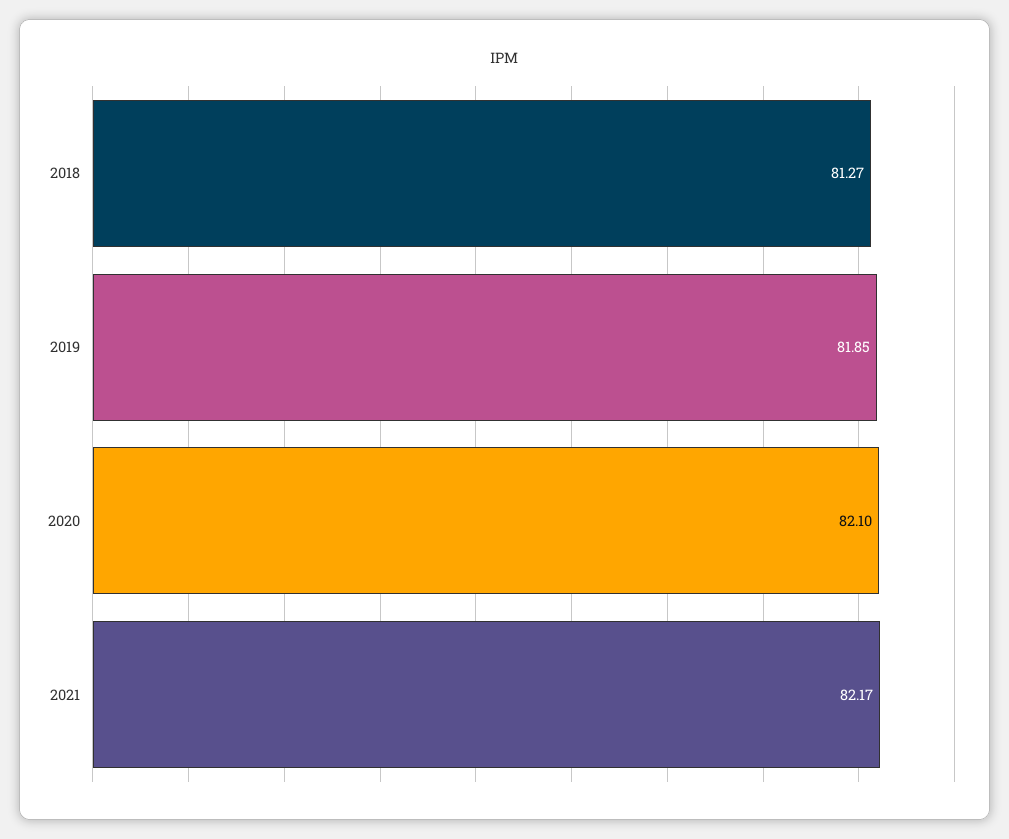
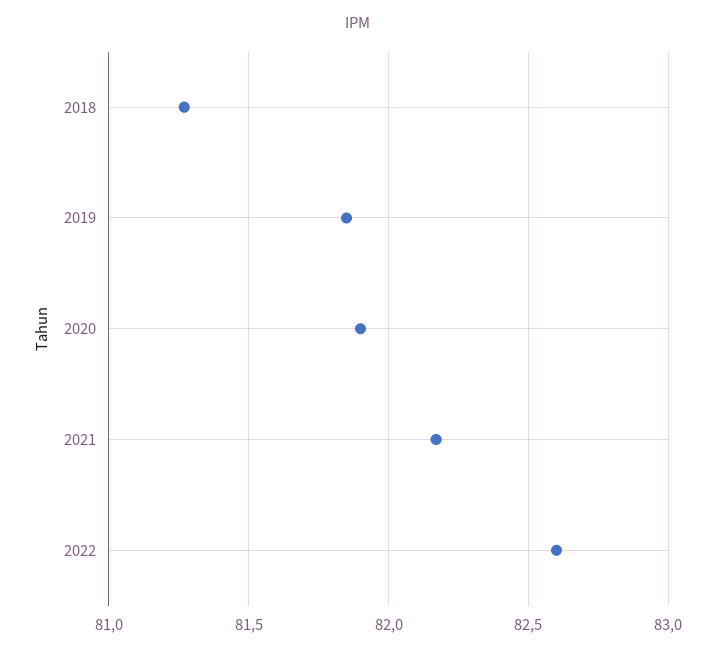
2020: 82.1 -> 81.9
2022: none -> 82.6

